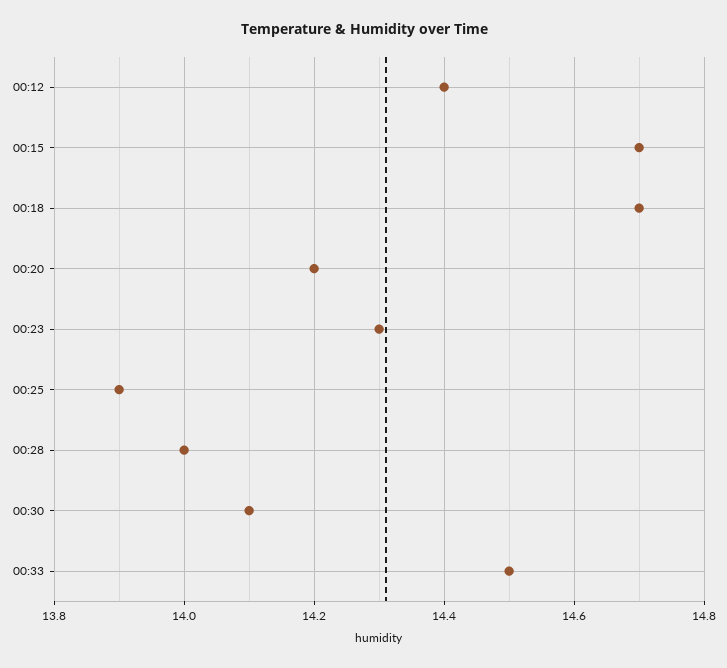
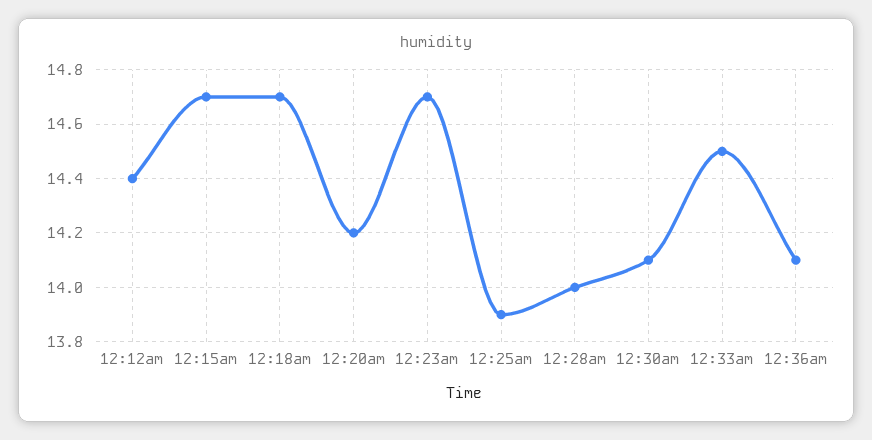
00:23: 14.3 -> 14.7
12:36am: none -> 14.1

